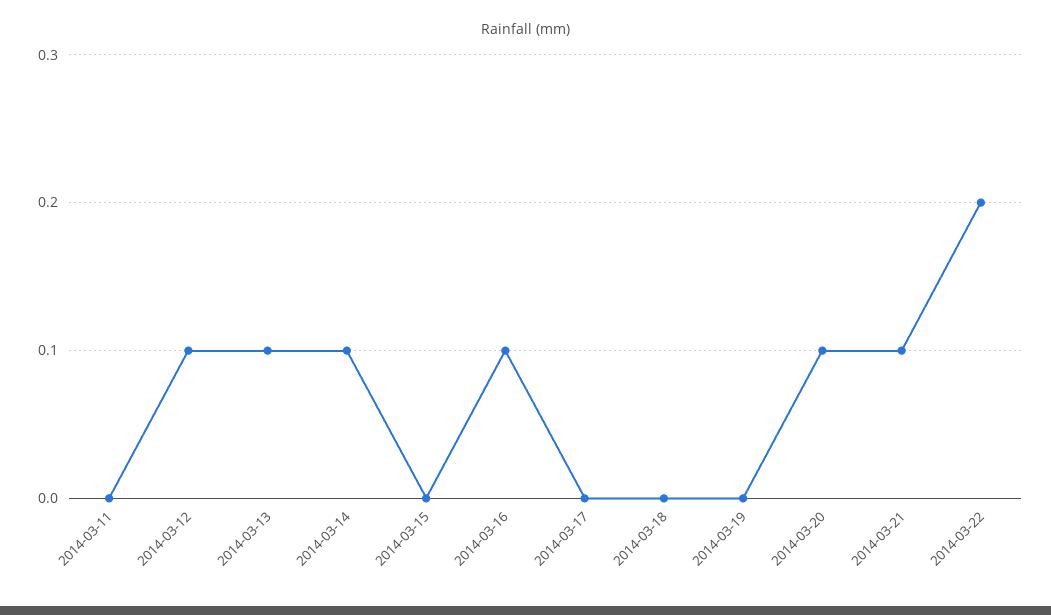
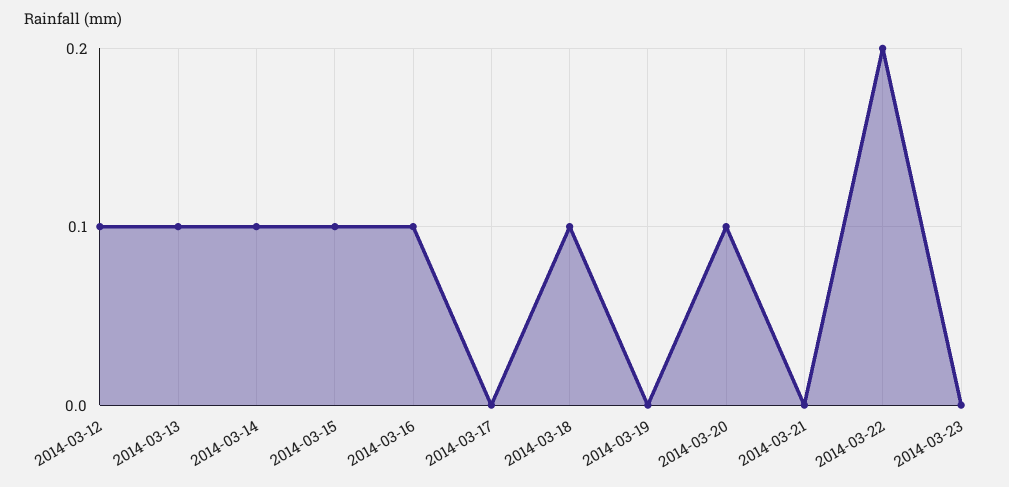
2014-03-11: 0 -> none
2014-03-15: 0 -> 0.1
2014-03-18: 0 -> 0.1
2014-03-21: 0.1 -> 0
2014-03-23: none -> 0

